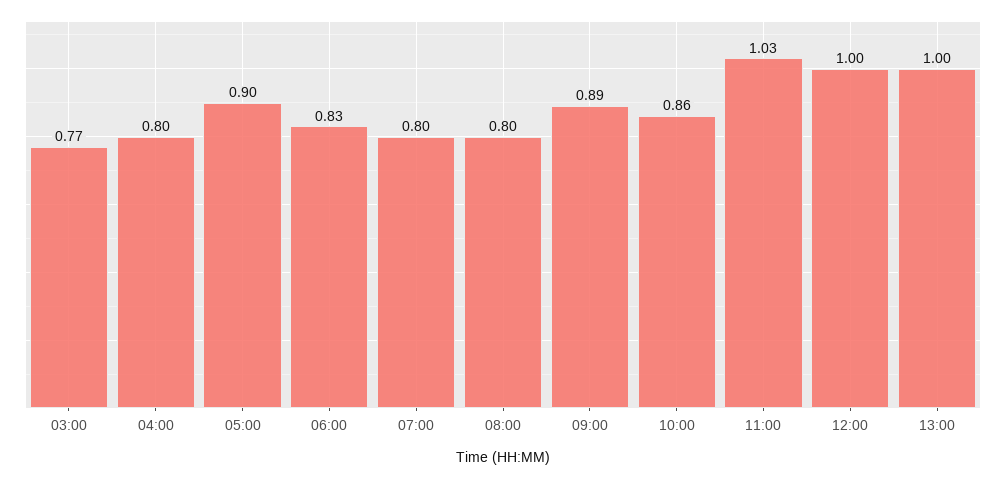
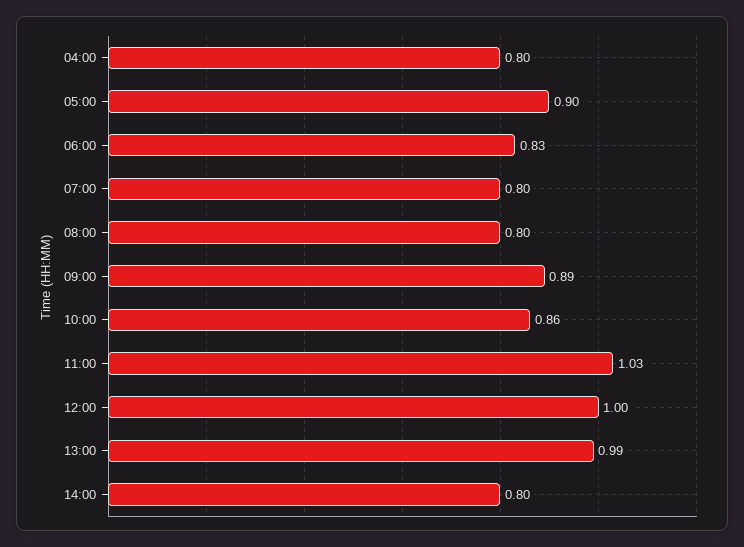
03:00: 0.77 -> none
13:00: 1 -> 0.99
14:00: none -> 0.8

